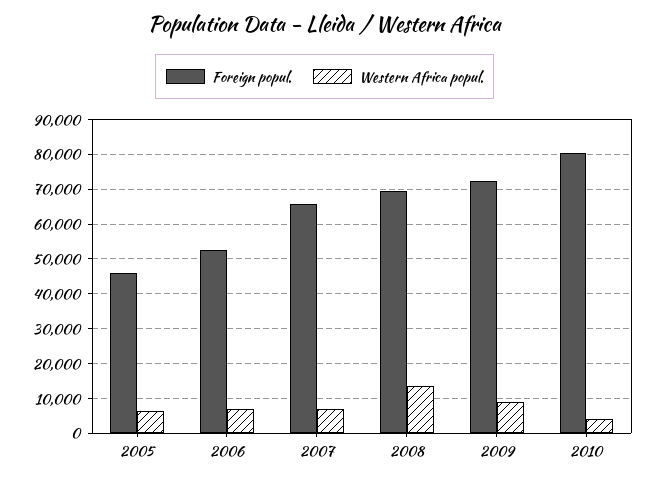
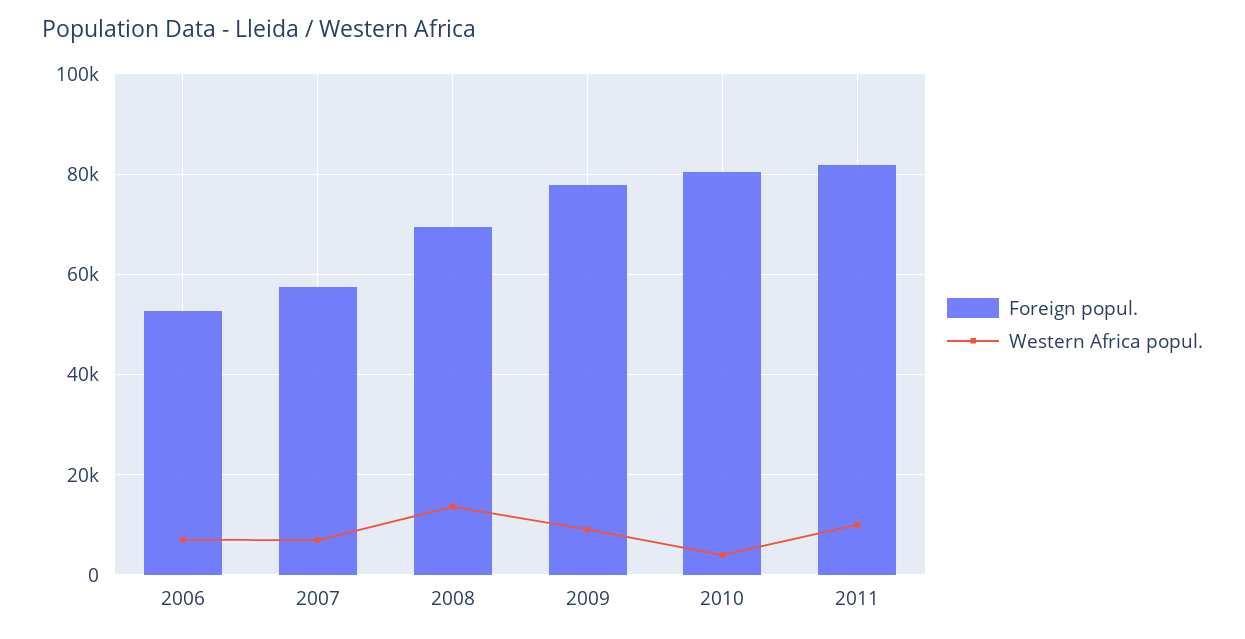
Foreign popul., 2005: 46000 -> none
Western Africa popul., 2005: 6000 -> none
Foreign popul., 2007: 66000 -> 58000
Foreign popul., 2009: 72000 -> 78000
Foreign popul., 2011: none -> 82000
Western Africa popul., 2011: none -> 10000

